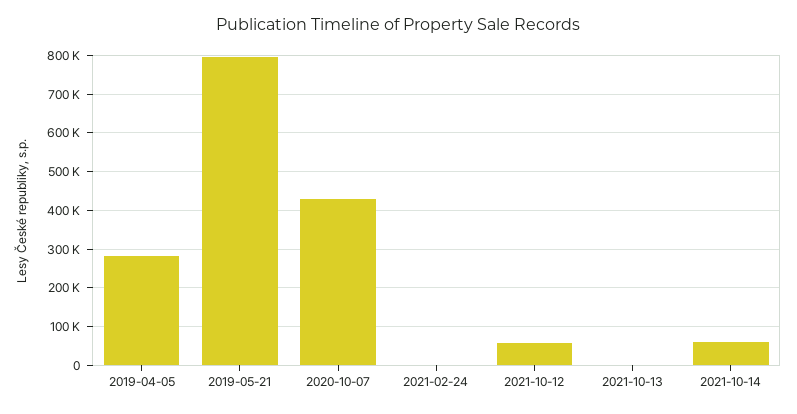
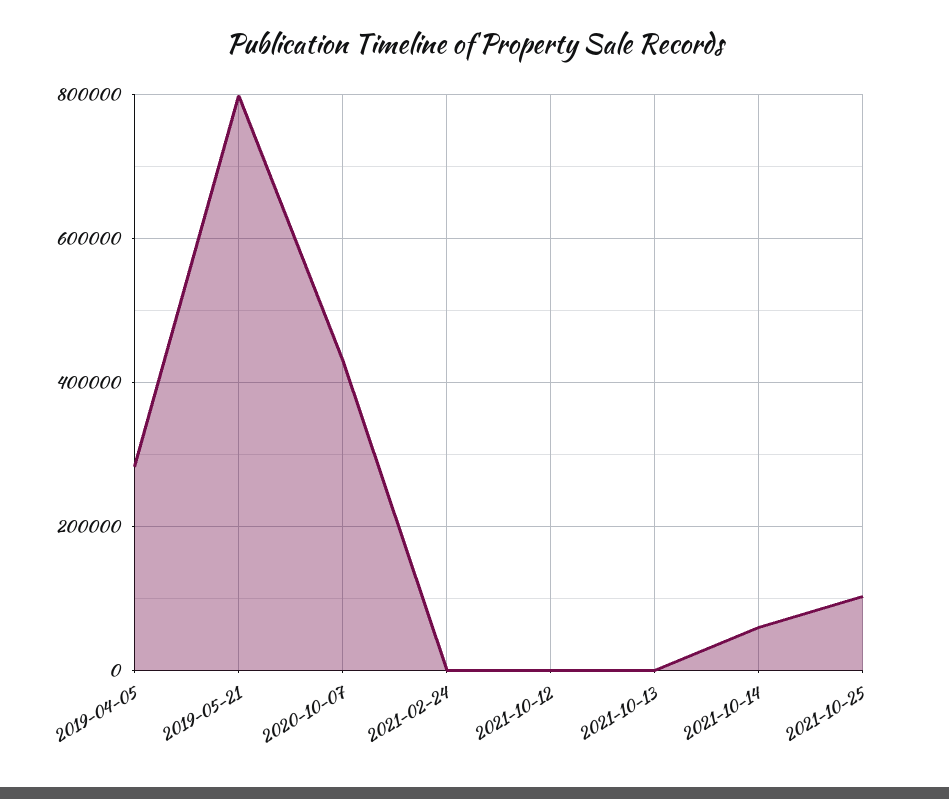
2021-10-12: 60000 -> 0
2021-10-25: none -> 100000

